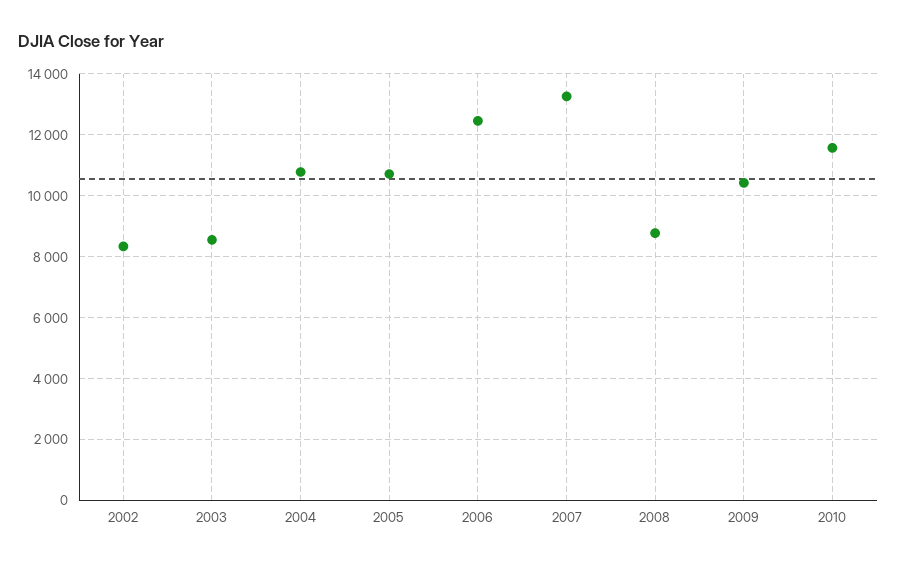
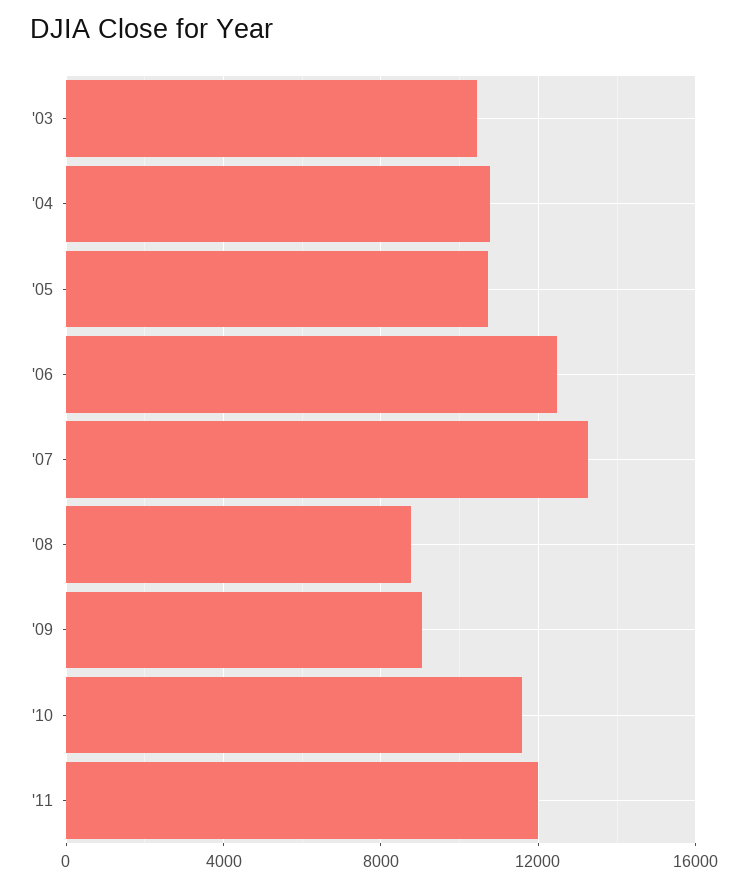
2002: 8400 -> none
2003: 8600 -> 10500
2009: 10400 -> 9000
'11: none -> 12000

